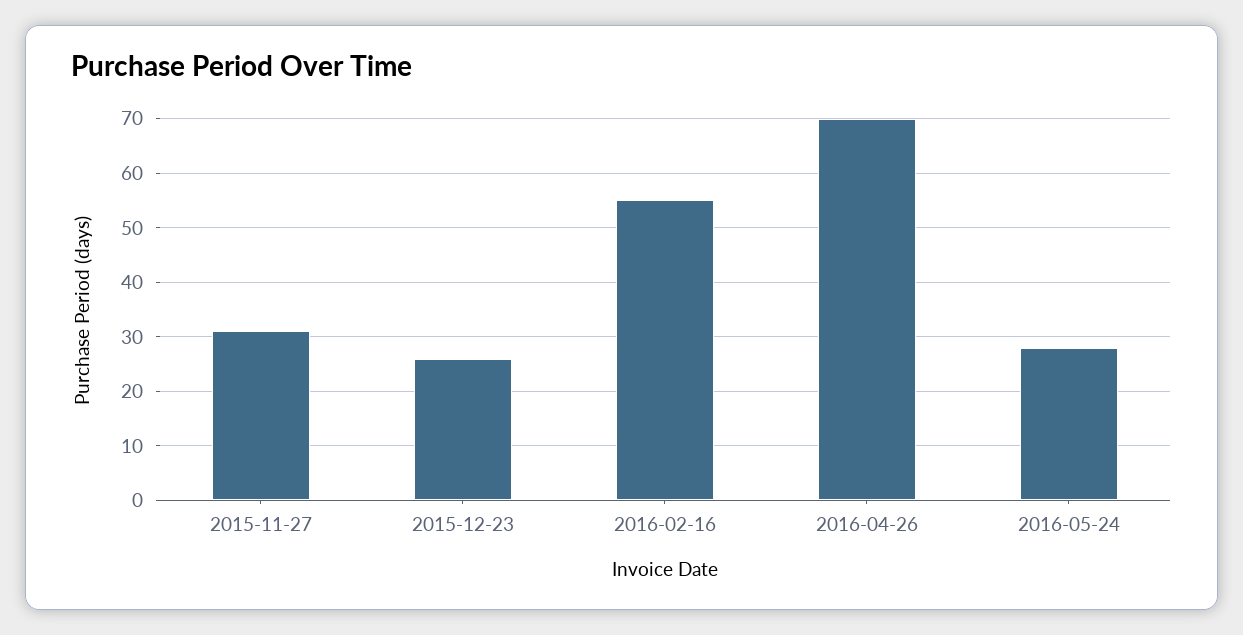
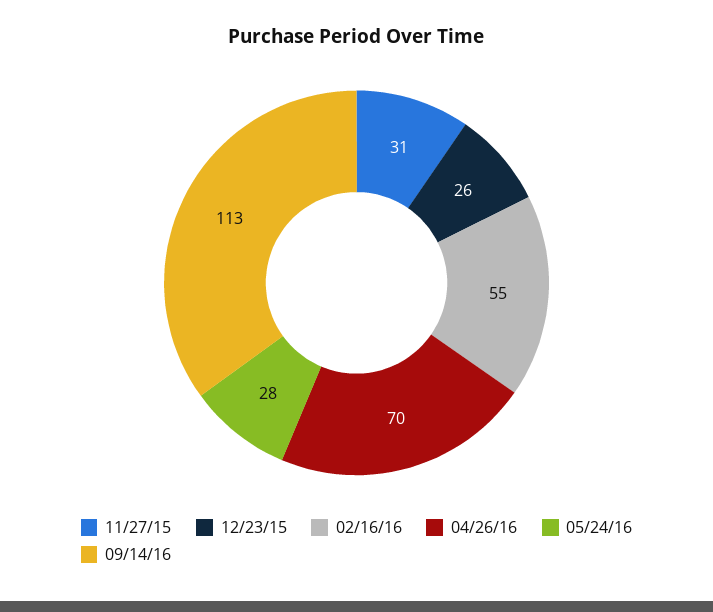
09/14/16: none -> 113

